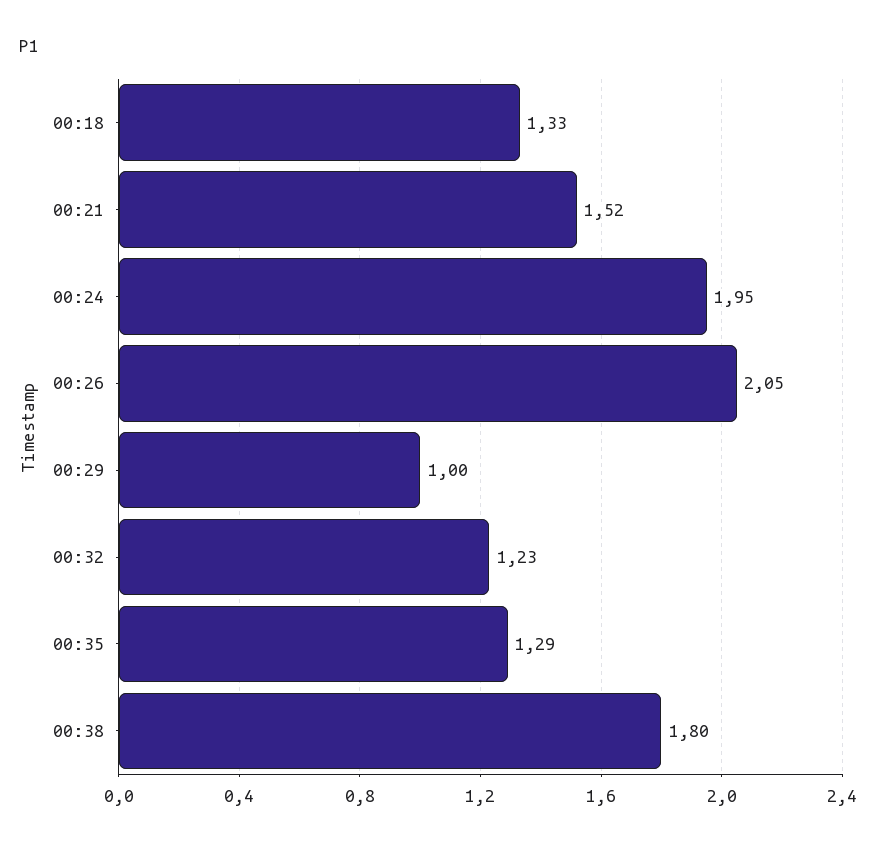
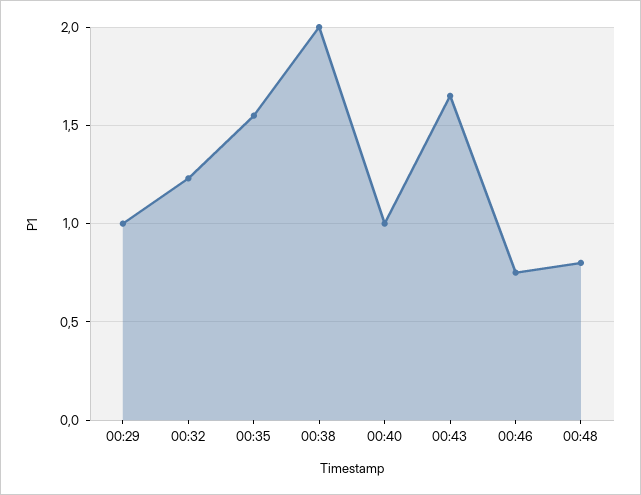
00:18: 1.33 -> none
00:21: 1.52 -> none
00:24: 1.95 -> none
00:26: 2.05 -> none
00:35: 1.29 -> 1.55
00:38: 1.8 -> 2
00:40: none -> 1
00:43: none -> 1.65
00:46: none -> 0.75
00:48: none -> 0.8

